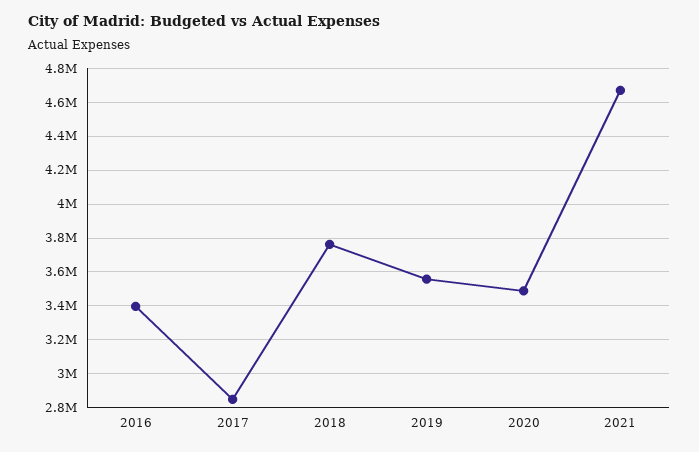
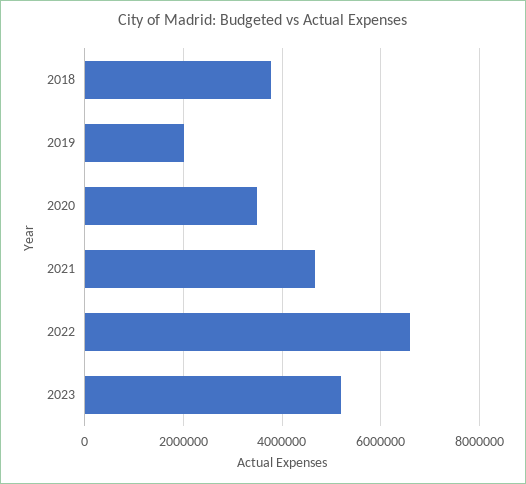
2016: 3400000 -> none
2017: 2850000 -> none
2019: 3550000 -> 2000000
2022: none -> 6600000
2023: none -> 5200000

